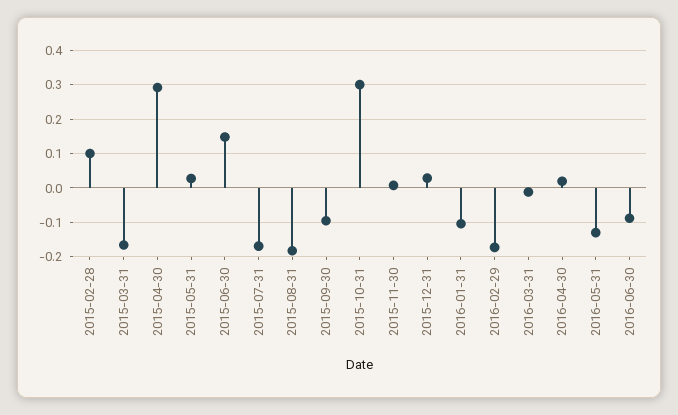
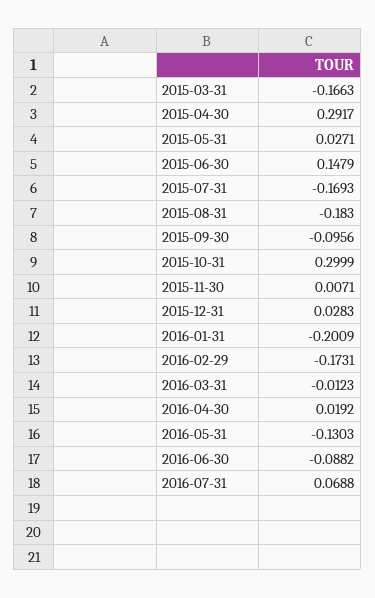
2015-02-28: 0.1 -> none
2016-01-31: -0.1 -> -0.2009
2016-07-31: none -> 0.0688

